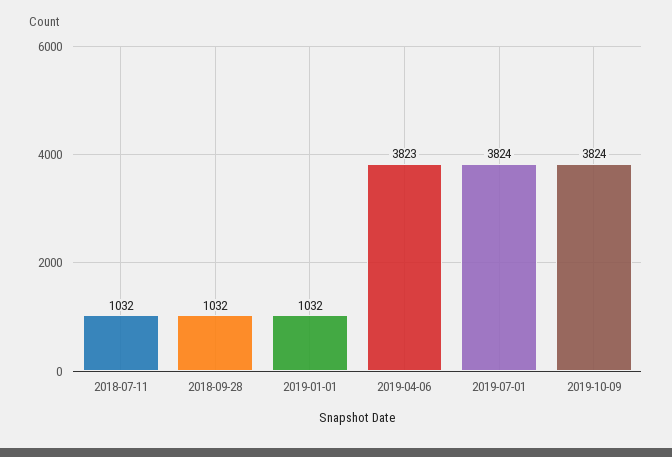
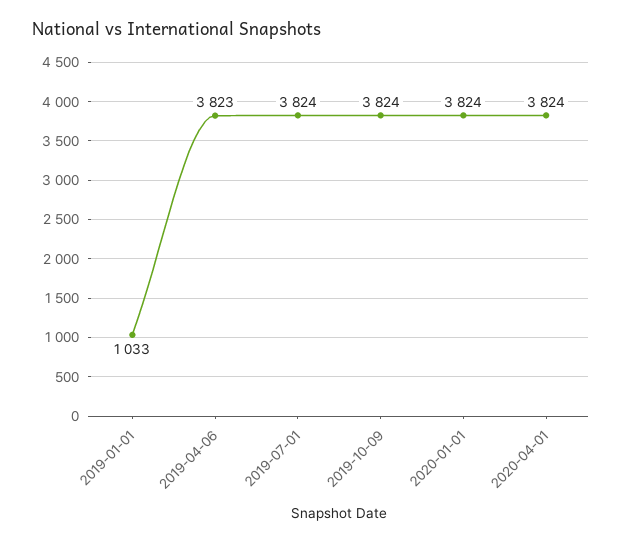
2018-07-11: 1032 -> none
2018-09-28: 1032 -> none
2019-01-01: 1032 -> 1033
2020-01-01: none -> 3824
2020-04-01: none -> 3824

